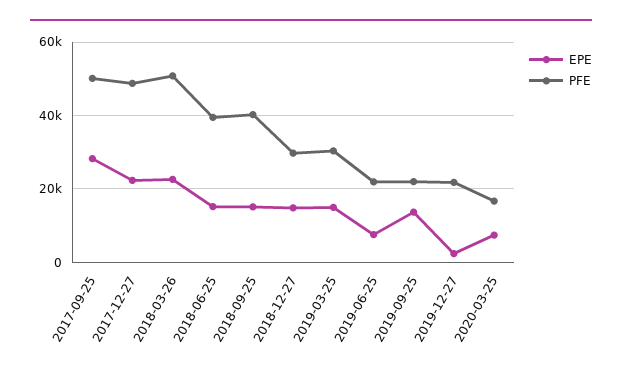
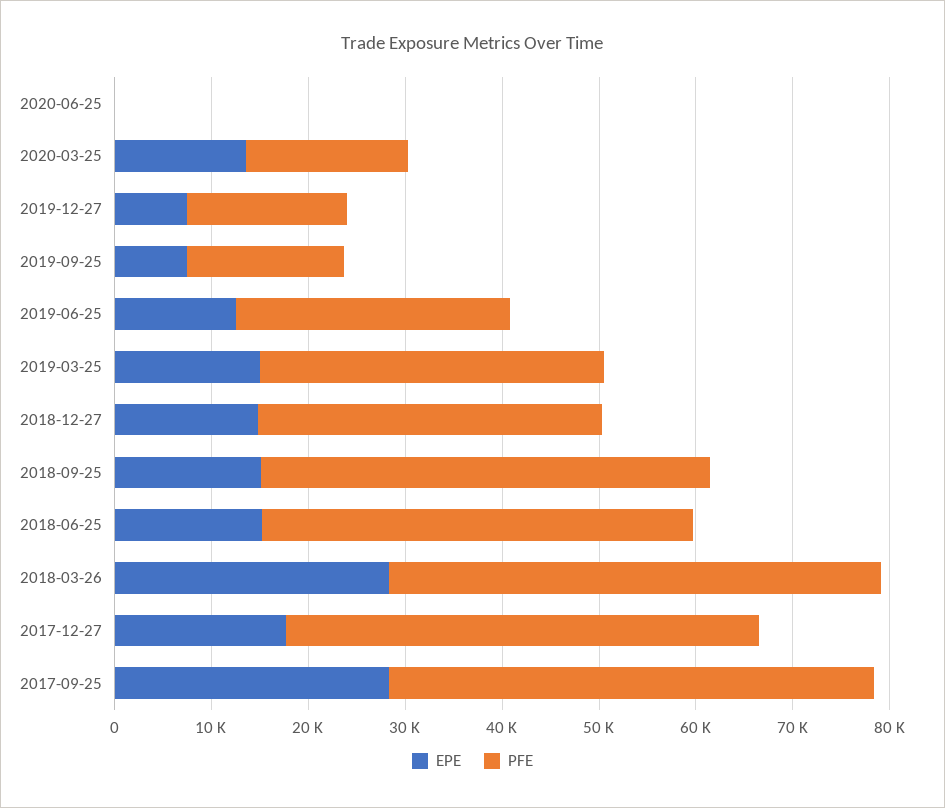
EPE, 2017-12-27: 22000 -> 18000
EPE, 2018-03-26: 22000 -> 28000
PFE, 2018-06-25: 40000 -> 44000
PFE, 2018-09-25: 40000 -> 46000
PFE, 2018-12-27: 30000 -> 36000
PFE, 2019-03-25: 30000 -> 36000
EPE, 2019-06-25: 8000 -> 12000
PFE, 2019-06-25: 22000 -> 28000
EPE, 2019-09-25: 14000 -> 8000
PFE, 2019-09-25: 22000 -> 16000
EPE, 2019-12-27: 2000 -> 8000
PFE, 2019-12-27: 22000 -> 16000
EPE, 2020-03-25: 8000 -> 14000
EPE, 2020-06-25: none -> 0
PFE, 2020-06-25: none -> 0

